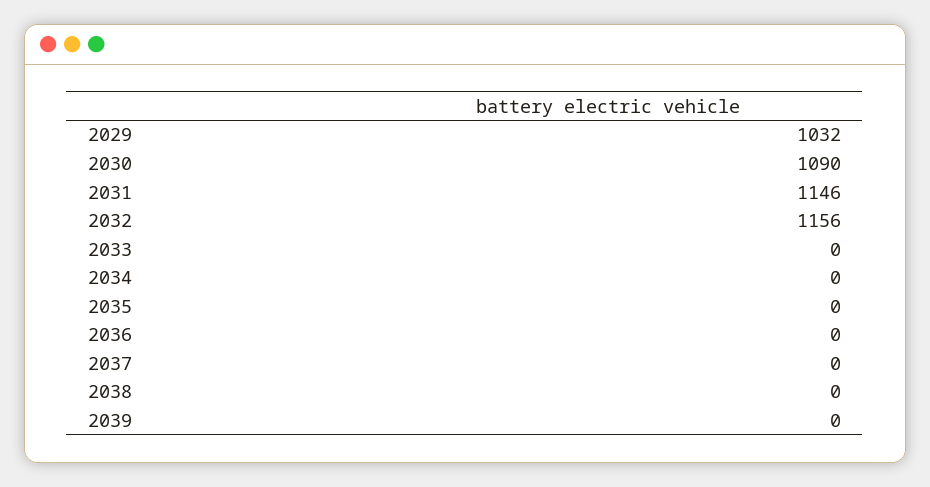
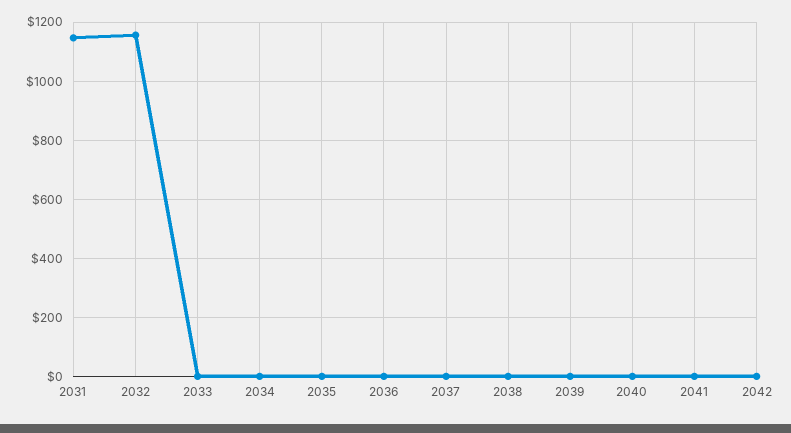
2029: 1032 -> none
2030: 1090 -> none
2040: none -> 0
2041: none -> 0
2042: none -> 0

